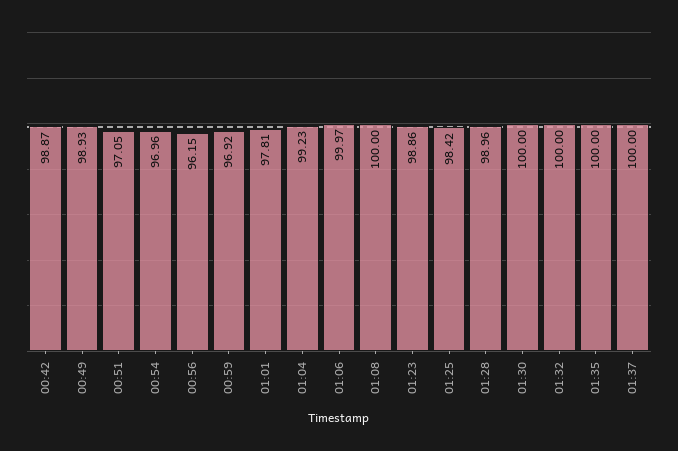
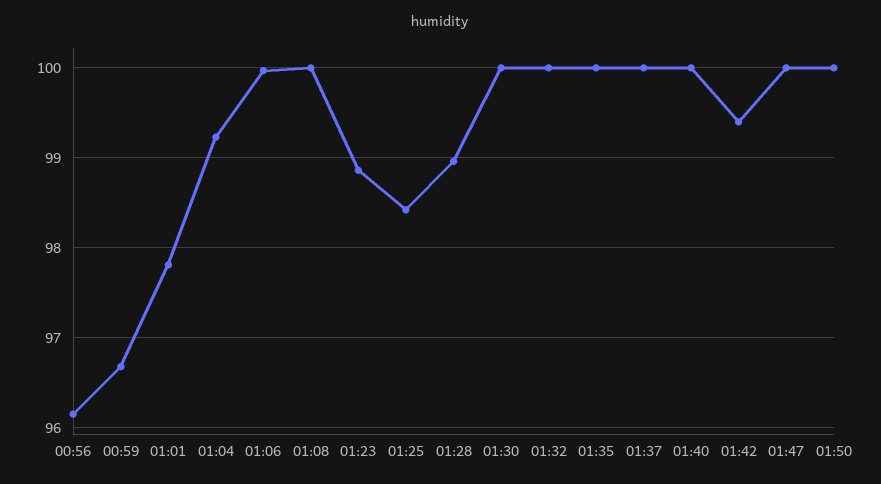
00:42: 98.87 -> none
00:49: 98.93 -> none
00:51: 97.05 -> none
00:54: 96.96 -> none
00:59: 96.92 -> 96.7
01:40: none -> 100
01:42: none -> 99.4
01:47: none -> 100
01:50: none -> 100

